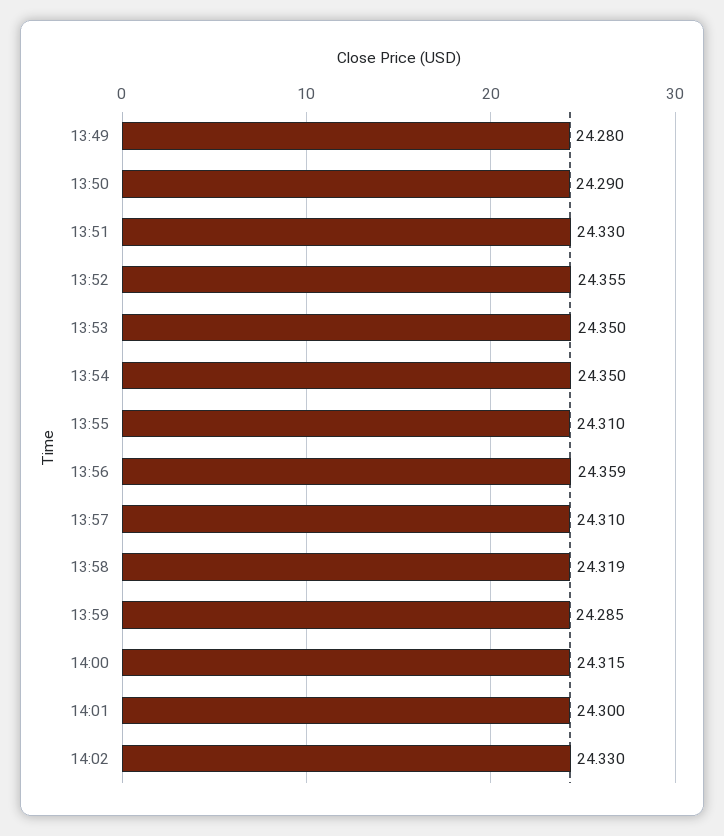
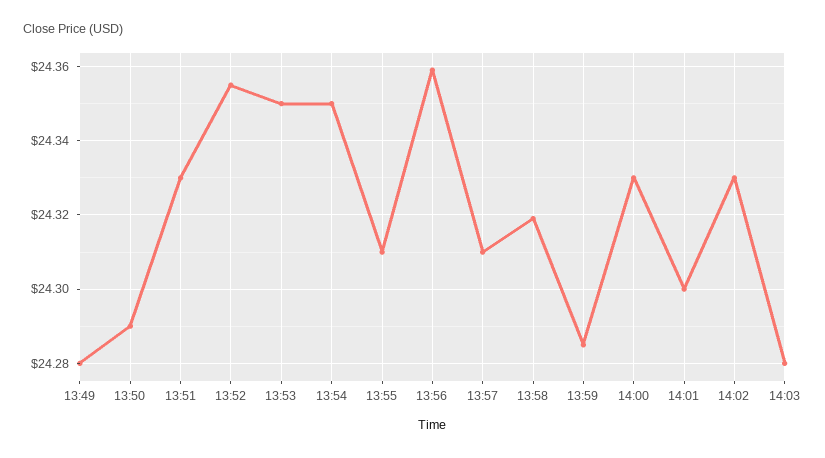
14:00: 24.315 -> 24.33
14:03: none -> 24.28

